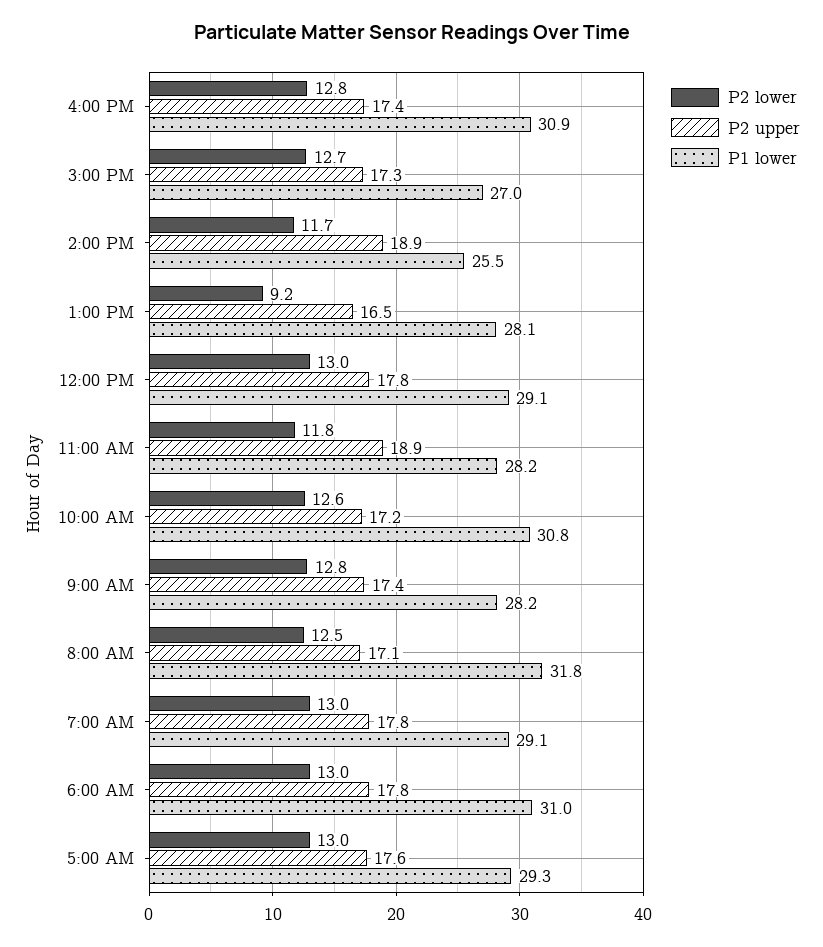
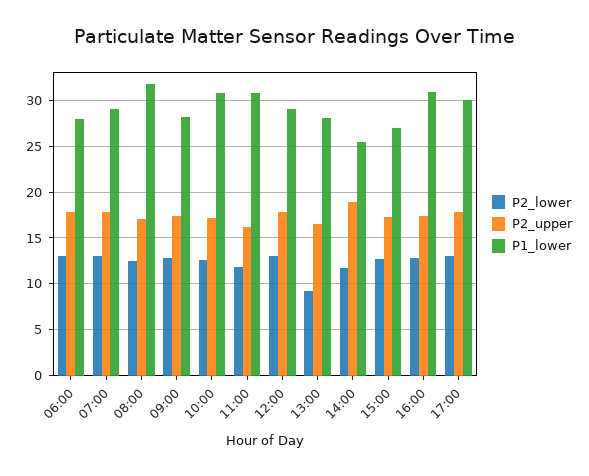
P2 upper, 11:00 AM: 18.9 -> 16
P1 lower, 11:00 AM: 28.2 -> 31
P1 lower, 6:00 AM: 31 -> 28
P2 lower, 5:00 AM: 13 -> none
P2 upper, 5:00 AM: 17.6 -> none
P1 lower, 5:00 AM: 29.3 -> none
P2 lower, 17:00: none -> 13
P2 upper, 17:00: none -> 18
P1 lower, 17:00: none -> 30

